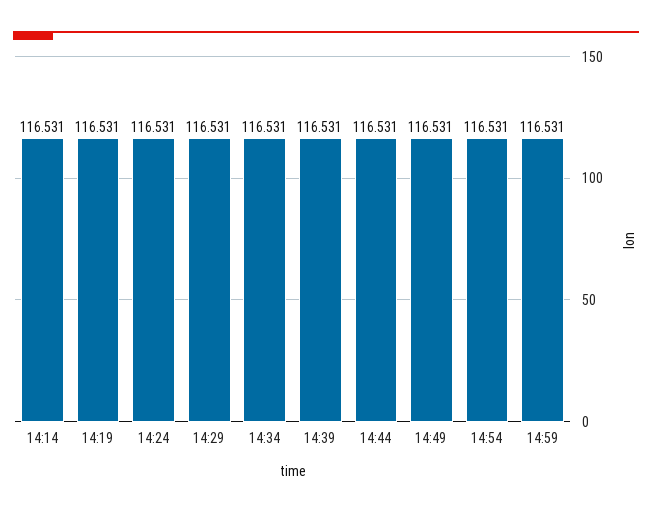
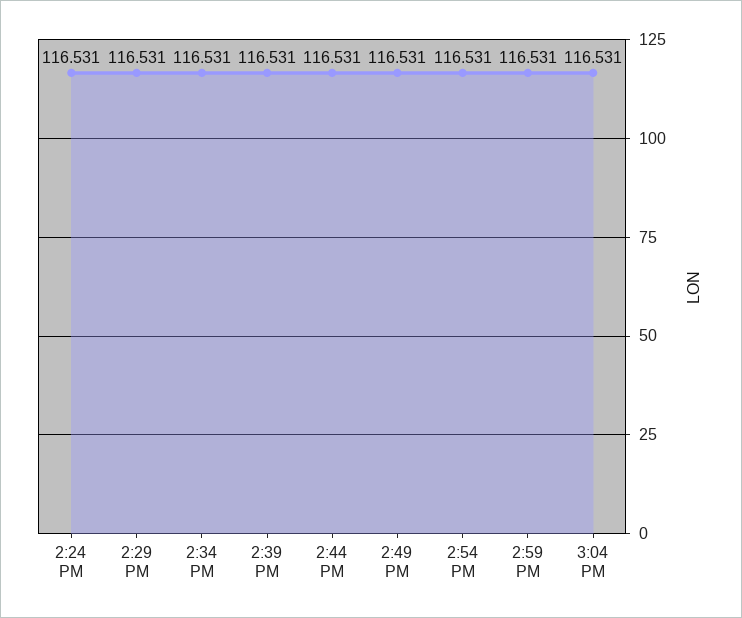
14:14: 116.531 -> none
14:19: 116.531 -> none
3:04 PM: none -> 116.531

